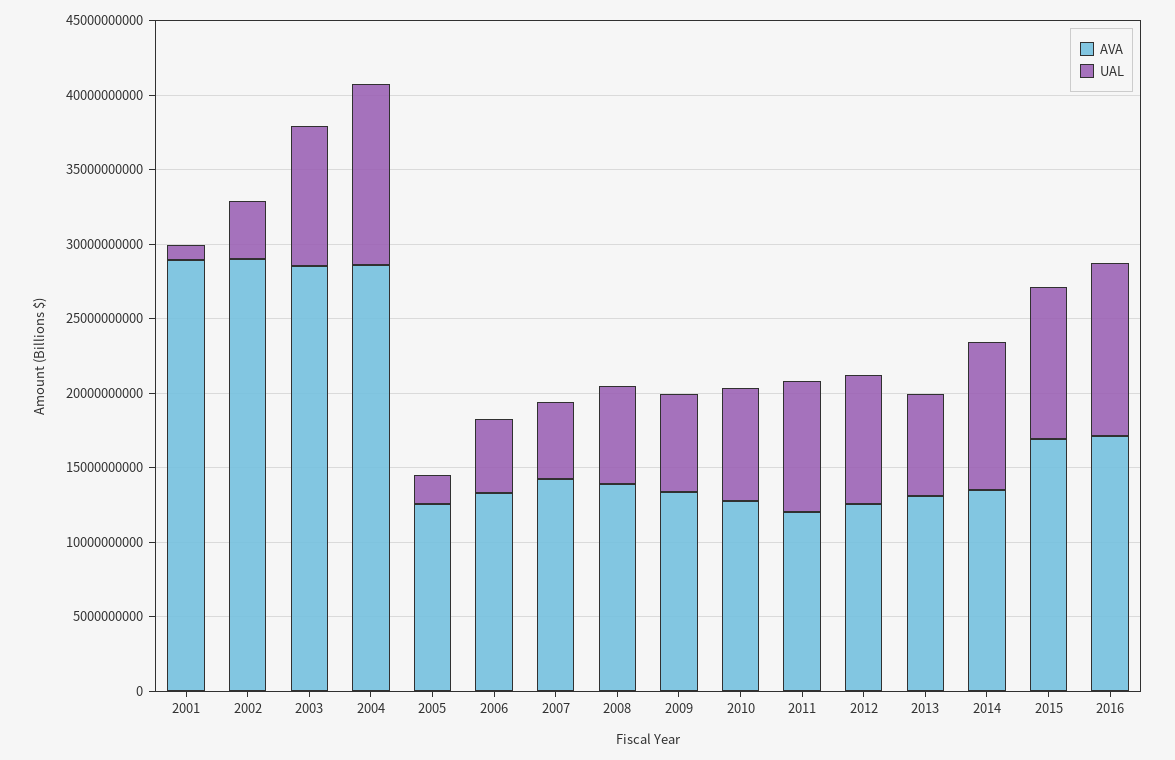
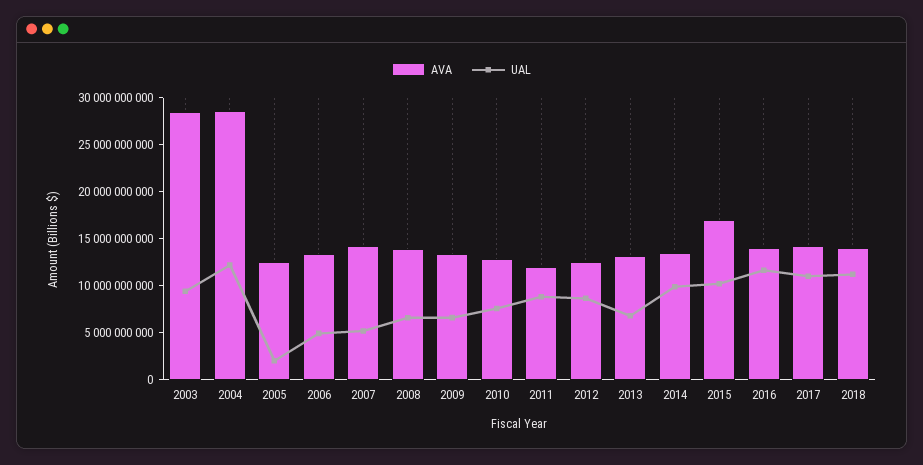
AVA, 2001: 29000000000 -> none
UAL, 2001: 1000000000 -> none
AVA, 2002: 29000000000 -> none
UAL, 2002: 4000000000 -> none
AVA, 2016: 17000000000 -> 14000000000
AVA, 2017: none -> 14000000000
UAL, 2017: none -> 11000000000
AVA, 2018: none -> 14000000000
UAL, 2018: none -> 11000000000

